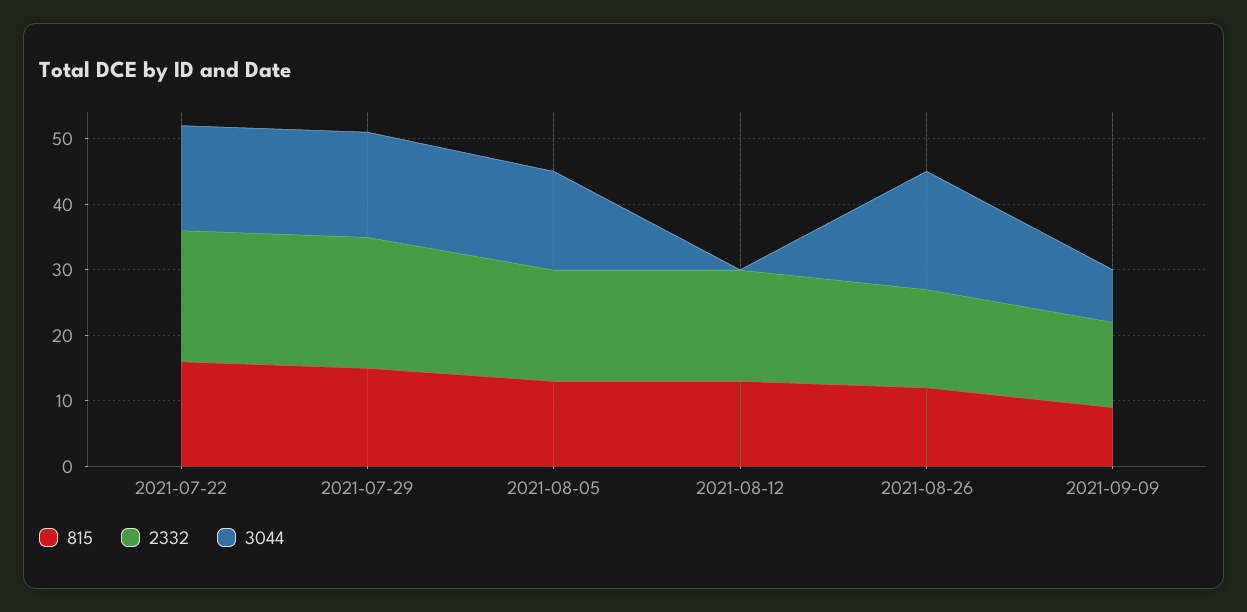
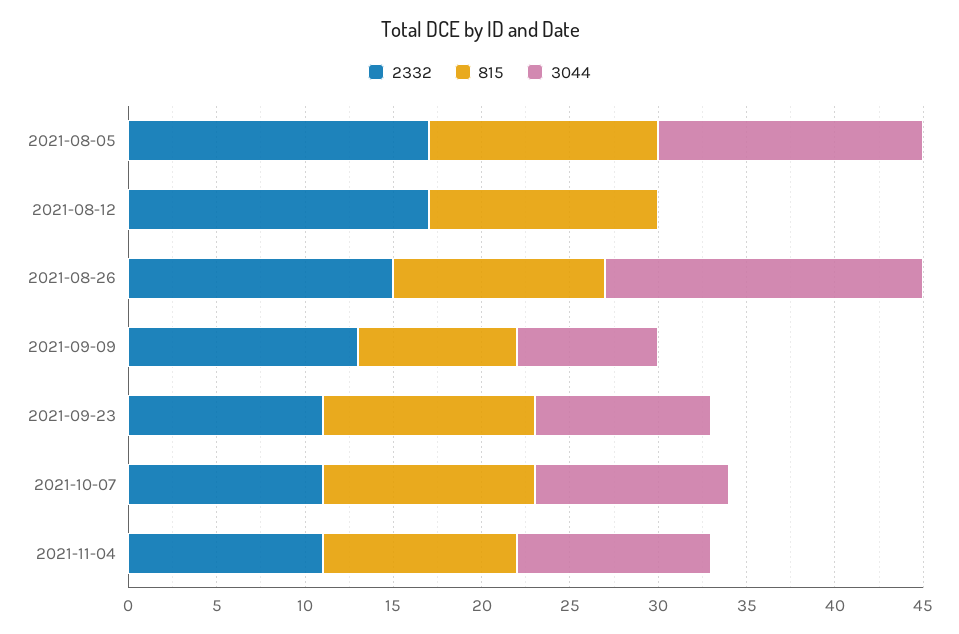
815, 2021-07-22: 15 -> none
2332, 2021-07-22: 20 -> none
3044, 2021-07-22: 15 -> none
815, 2021-07-29: 15 -> none
2332, 2021-07-29: 20 -> none
3044, 2021-07-29: 15 -> none
2332, 2021-09-23: none -> 11
815, 2021-09-23: none -> 12
3044, 2021-09-23: none -> 10
2332, 2021-10-07: none -> 11
815, 2021-10-07: none -> 12
3044, 2021-10-07: none -> 11
2332, 2021-11-04: none -> 11
815, 2021-11-04: none -> 11
3044, 2021-11-04: none -> 11

